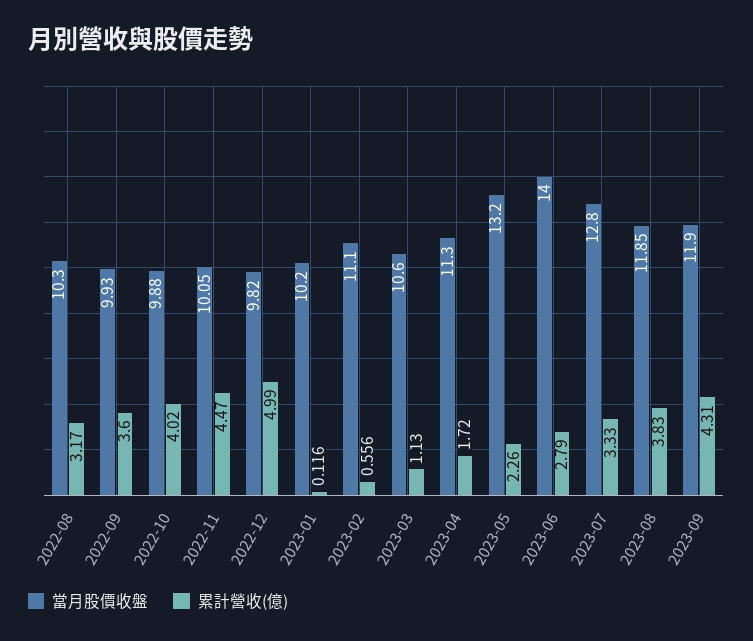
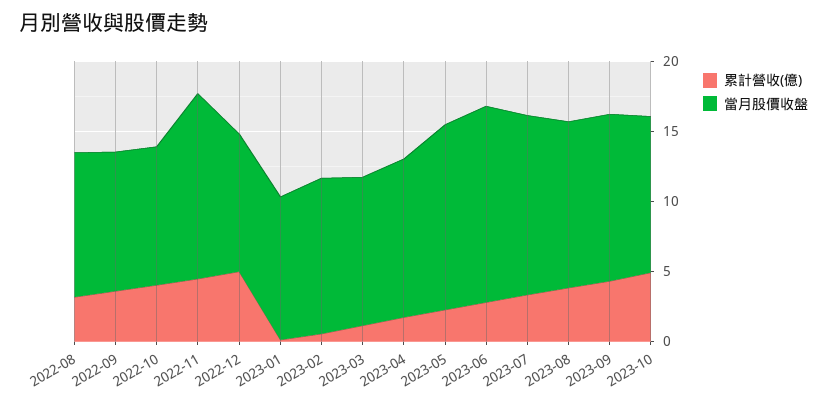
當月股價收盤, 2022-11: 10.05 -> 13
累計營收(億), 2023-10: none -> 5
當月股價收盤, 2023-10: none -> 11

